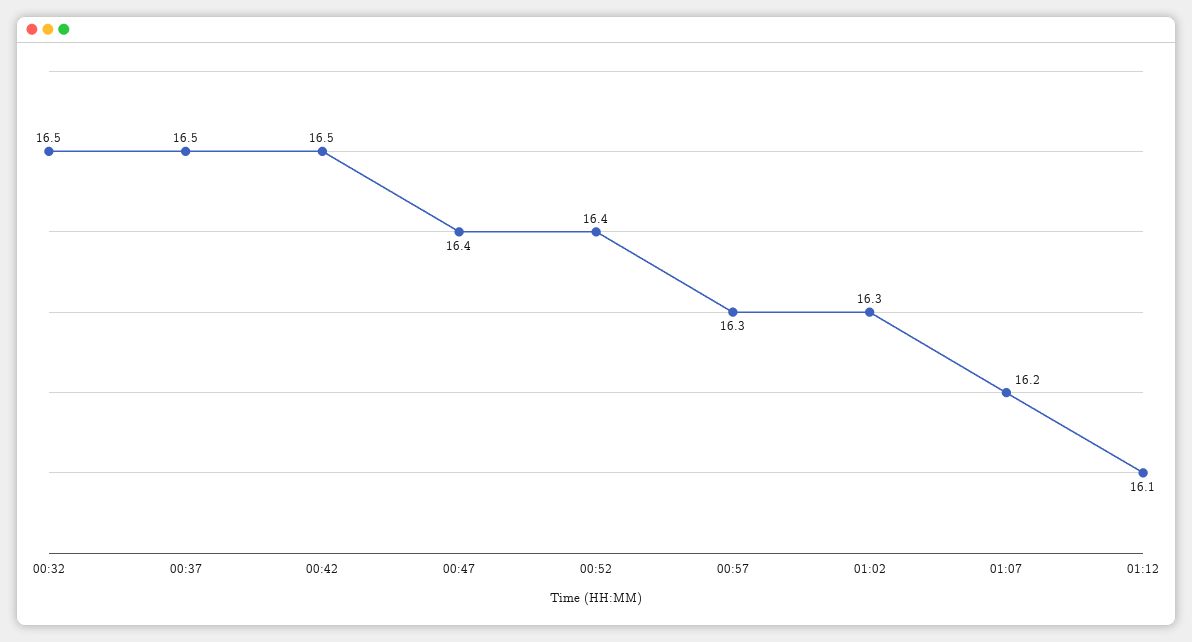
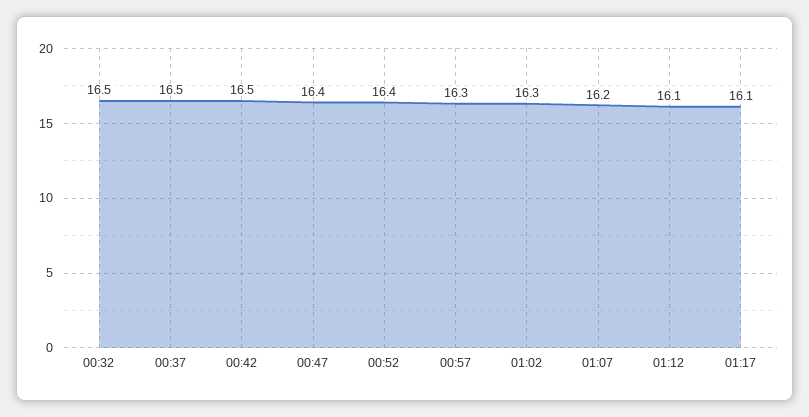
01:17: none -> 16.1

